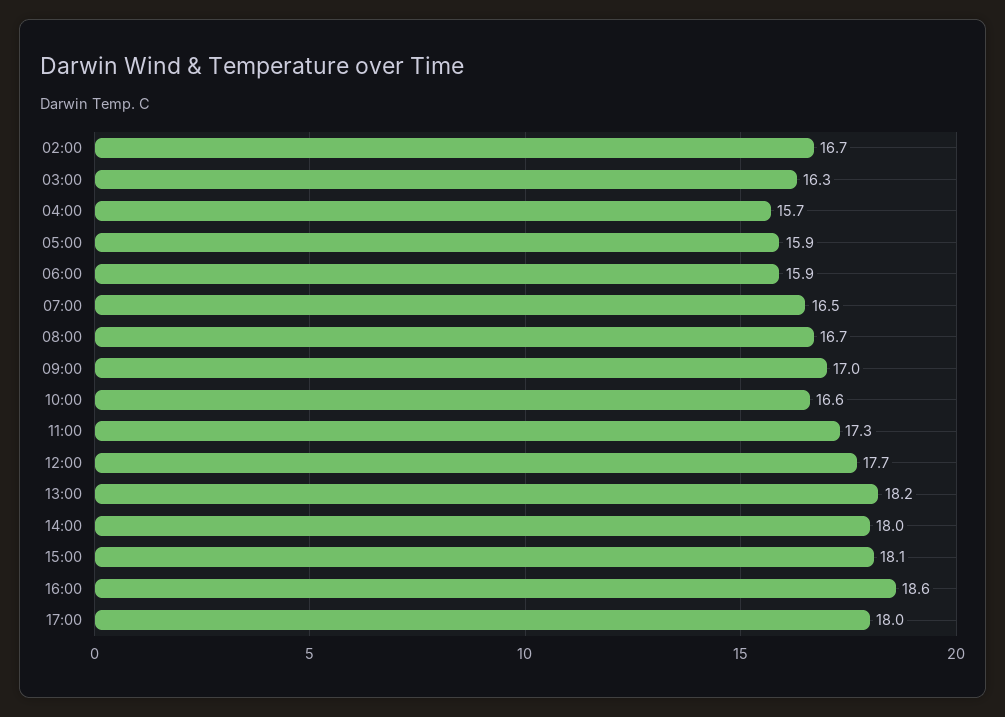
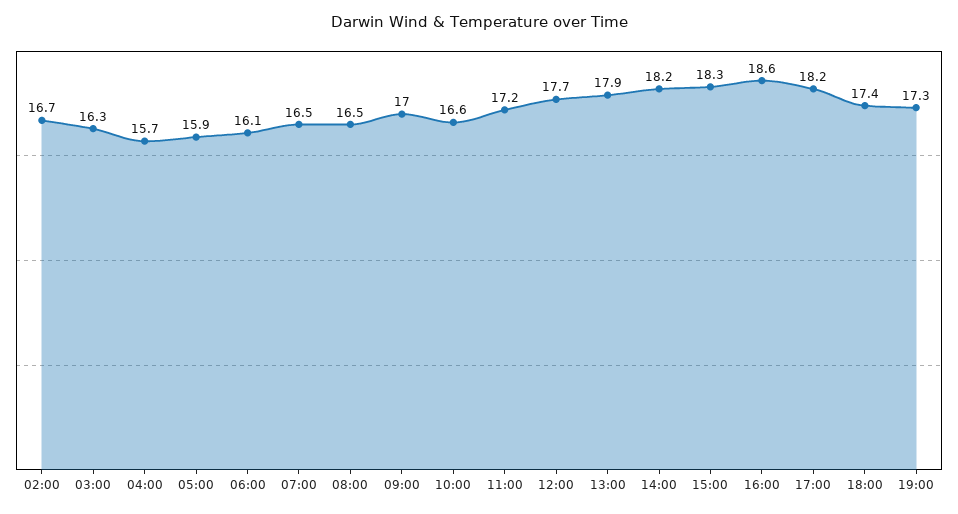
06:00: 15.9 -> 16.1
08:00: 16.7 -> 16.5
11:00: 17.3 -> 17.2
13:00: 18.2 -> 17.9
14:00: 18 -> 18.2
15:00: 18.1 -> 18.3
17:00: 18 -> 18.2
18:00: none -> 17.4
19:00: none -> 17.3

